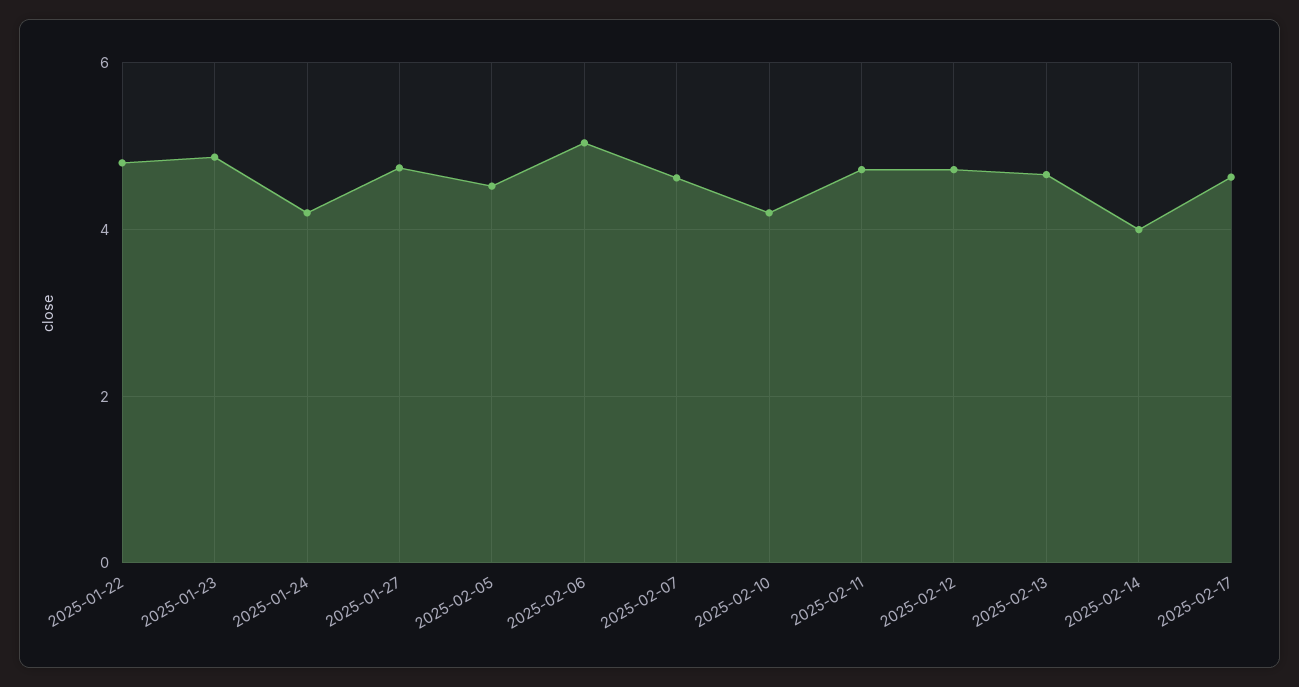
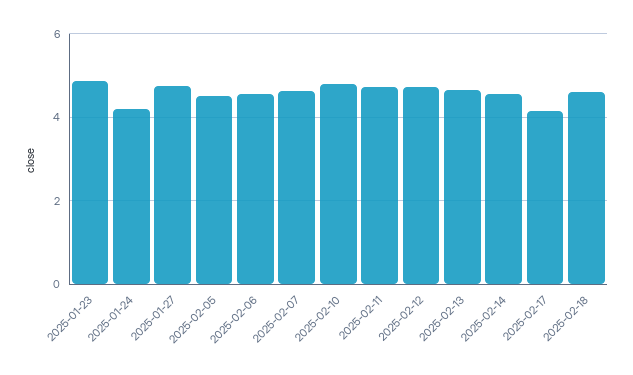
2025-01-22: 4.8 -> none
2025-02-06: 5 -> 4.6
2025-02-10: 4.2 -> 4.8
2025-02-14: 4 -> 4.6
2025-02-17: 4.6 -> 4.2
2025-02-18: none -> 4.6

